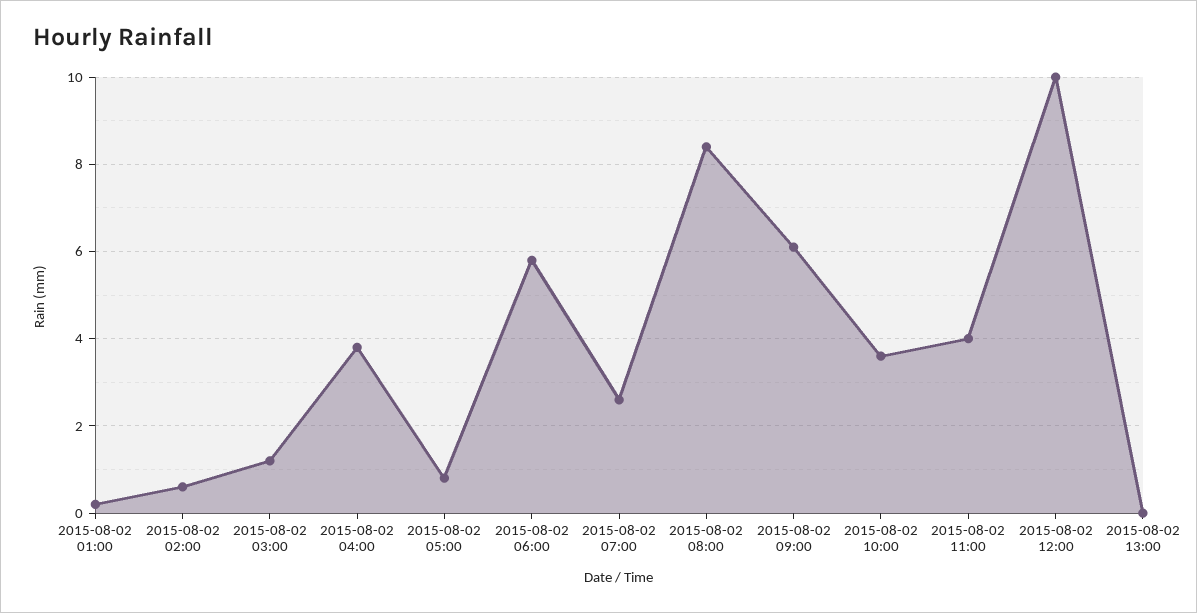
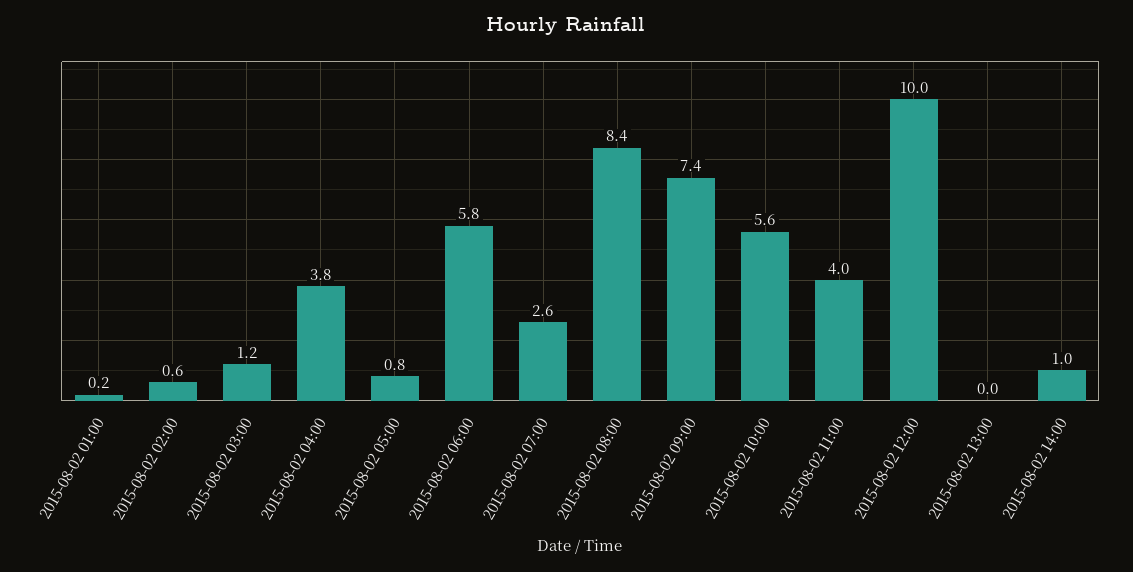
2015-08-02 09:00: 6 -> 7.4
2015-08-02 10:00: 3.5 -> 5.6
2015-08-02 14:00: none -> 1

